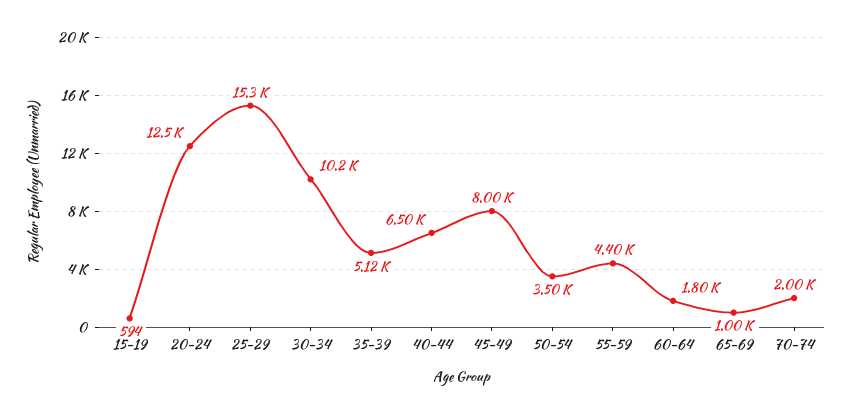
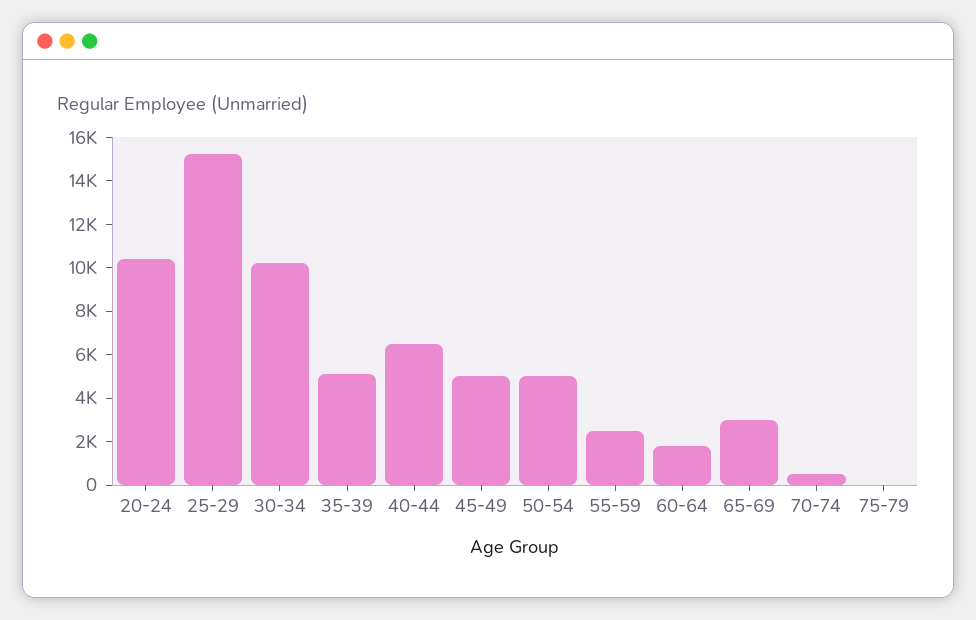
15-19: 594 -> none
20-24: 12500 -> 10500
45-49: 8000 -> 5000
50-54: 3500 -> 5000
55-59: 4400 -> 2500
65-69: 1000 -> 3000
70-74: 2000 -> 500
75-79: none -> 0

